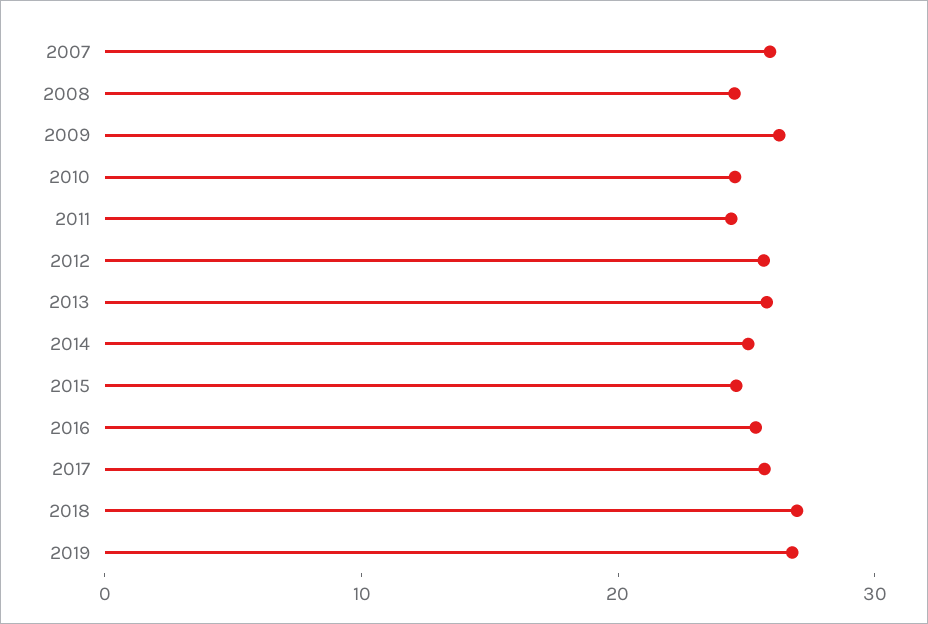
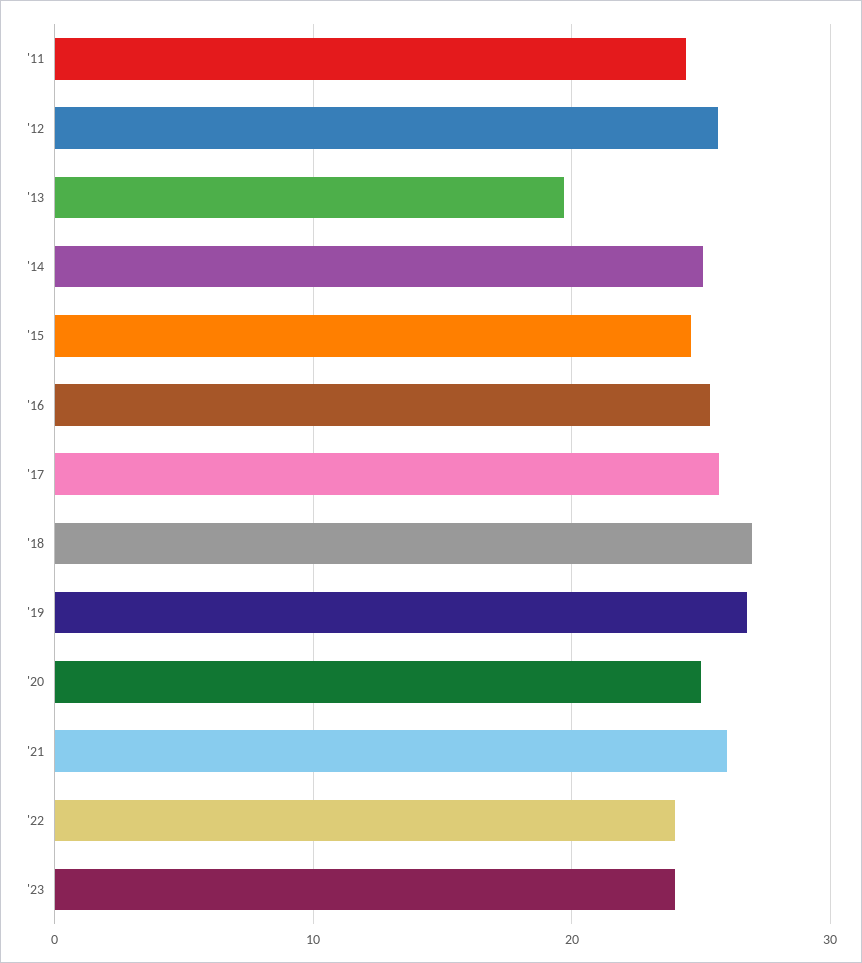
2007: 26 -> none
2008: 24 -> none
2009: 26 -> none
2010: 24 -> none
2013: 26 -> 20
'20: none -> 25
'21: none -> 26
'22: none -> 24
'23: none -> 24

